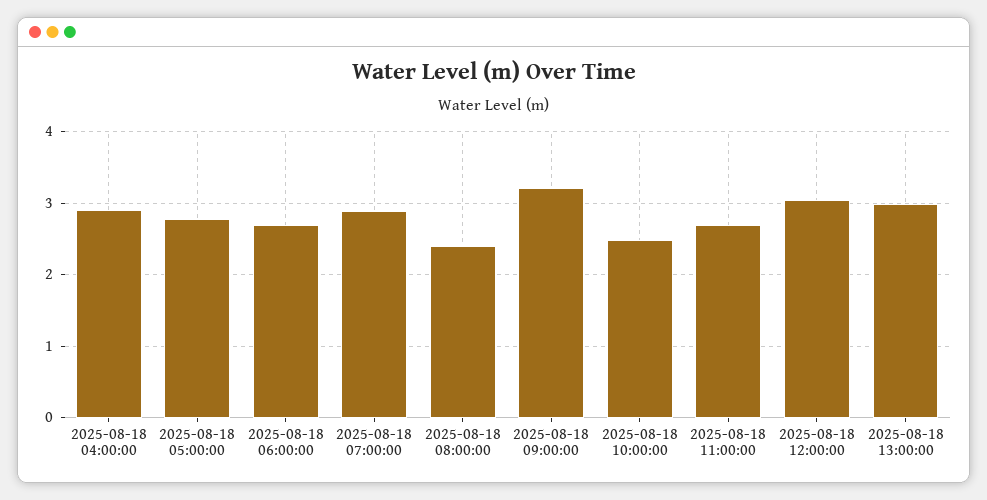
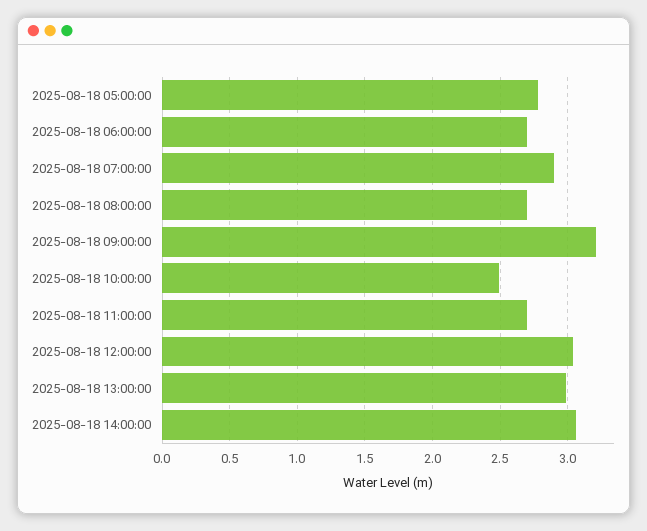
2025-08-18 04:00:00: 2.9 -> none
2025-08-18 08:00:00: 2.4 -> 2.7
2025-08-18 14:00:00: none -> 3.05

